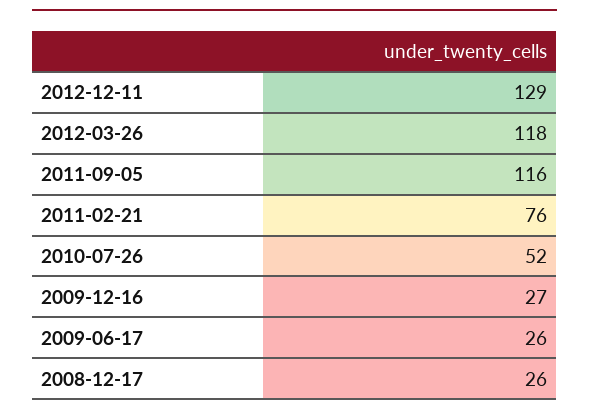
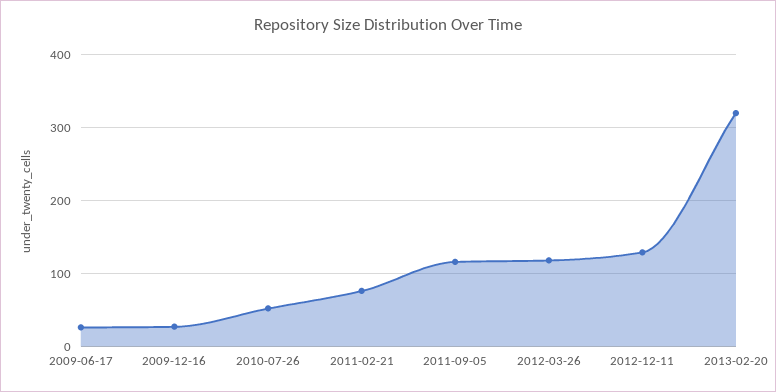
2008-12-17: 26 -> none
2013-02-20: none -> 320

